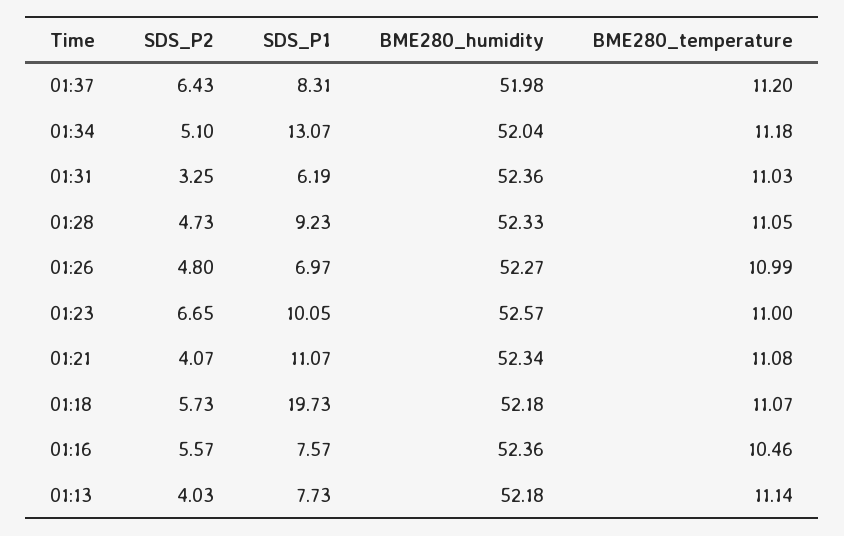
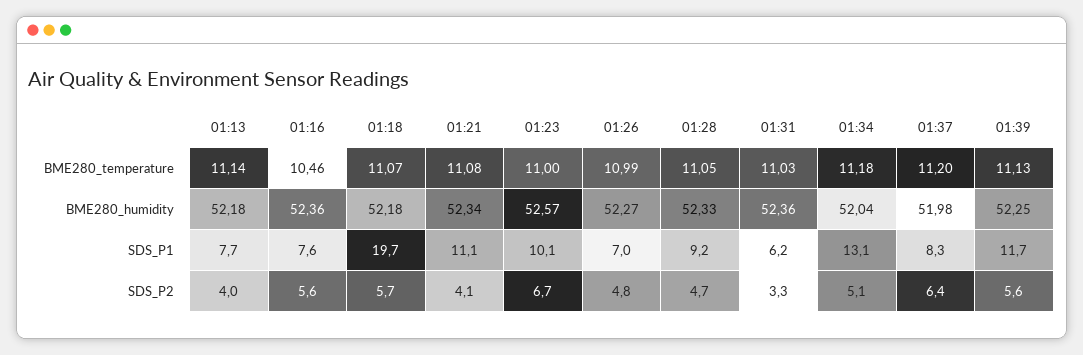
BME280_temperature, 01:39: none -> 11.13
BME280_humidity, 01:39: none -> 52.25
SDS_P1, 01:39: none -> 11.7
SDS_P2, 01:39: none -> 5.6

